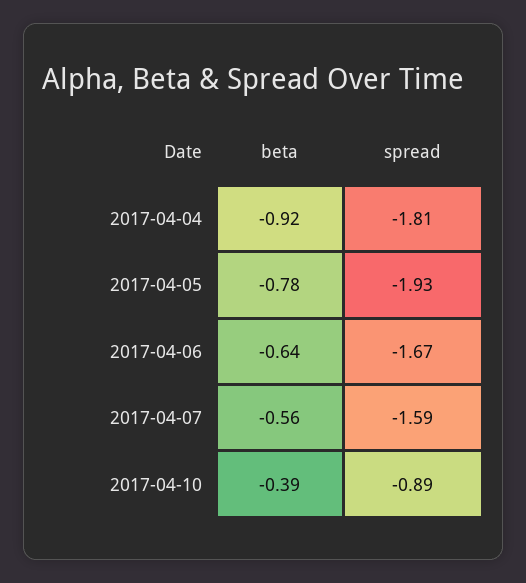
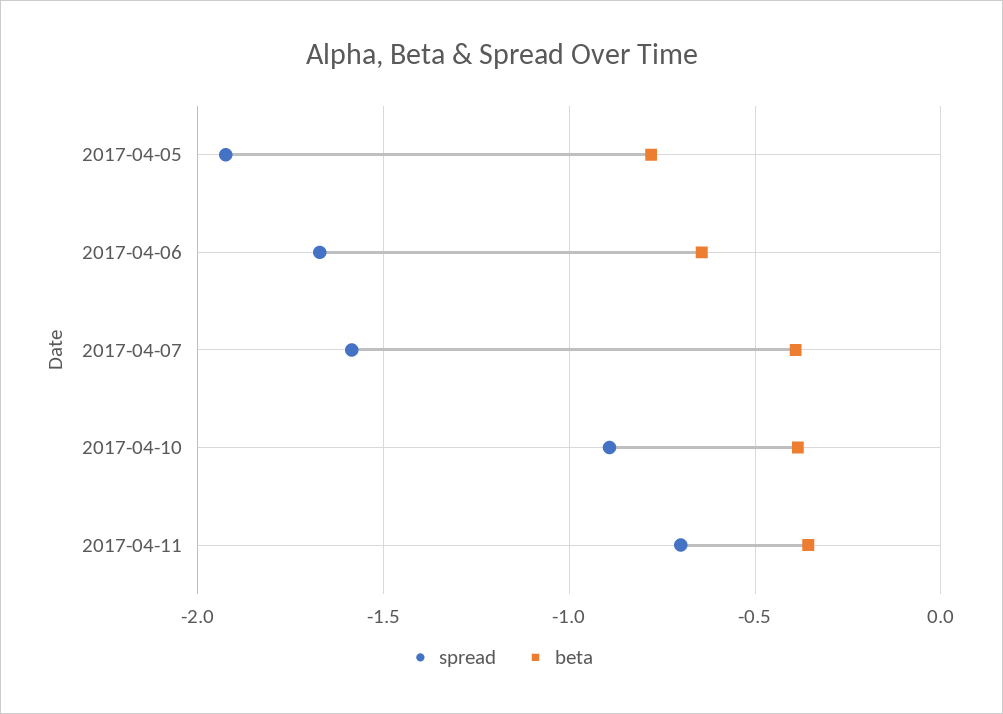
beta, 2017-04-04: -0.92 -> none
spread, 2017-04-04: -1.81 -> none
beta, 2017-04-07: -0.56 -> -0.4
spread, 2017-04-11: none -> -0.7
beta, 2017-04-11: none -> -0.35

